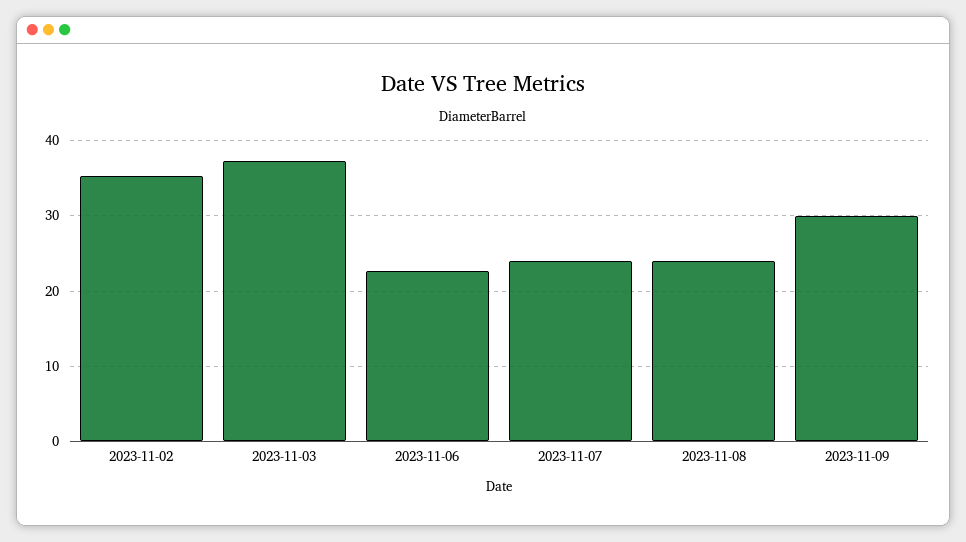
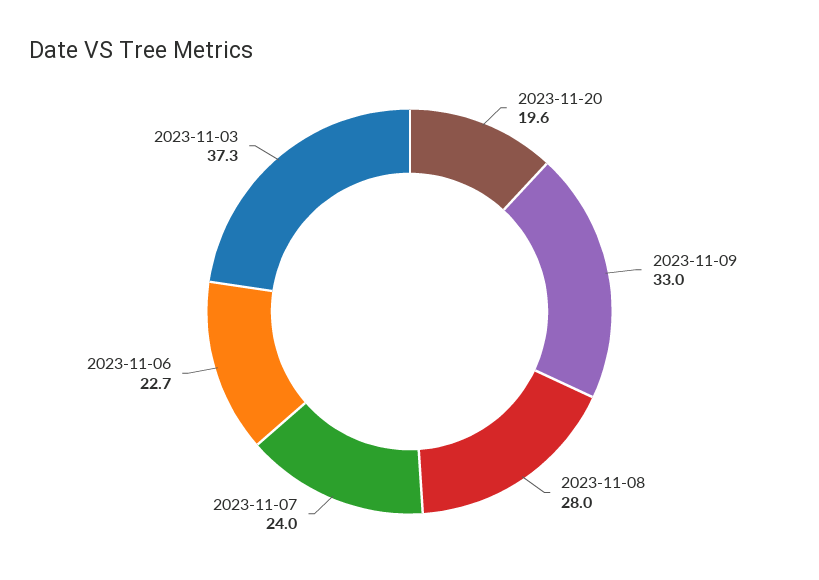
2023-11-02: 35 -> none
2023-11-08: 24 -> 28
2023-11-09: 30 -> 33
2023-11-20: none -> 19.6

